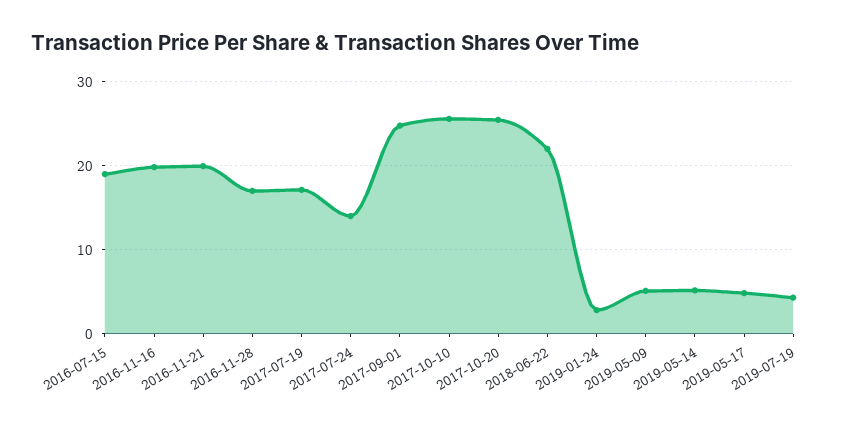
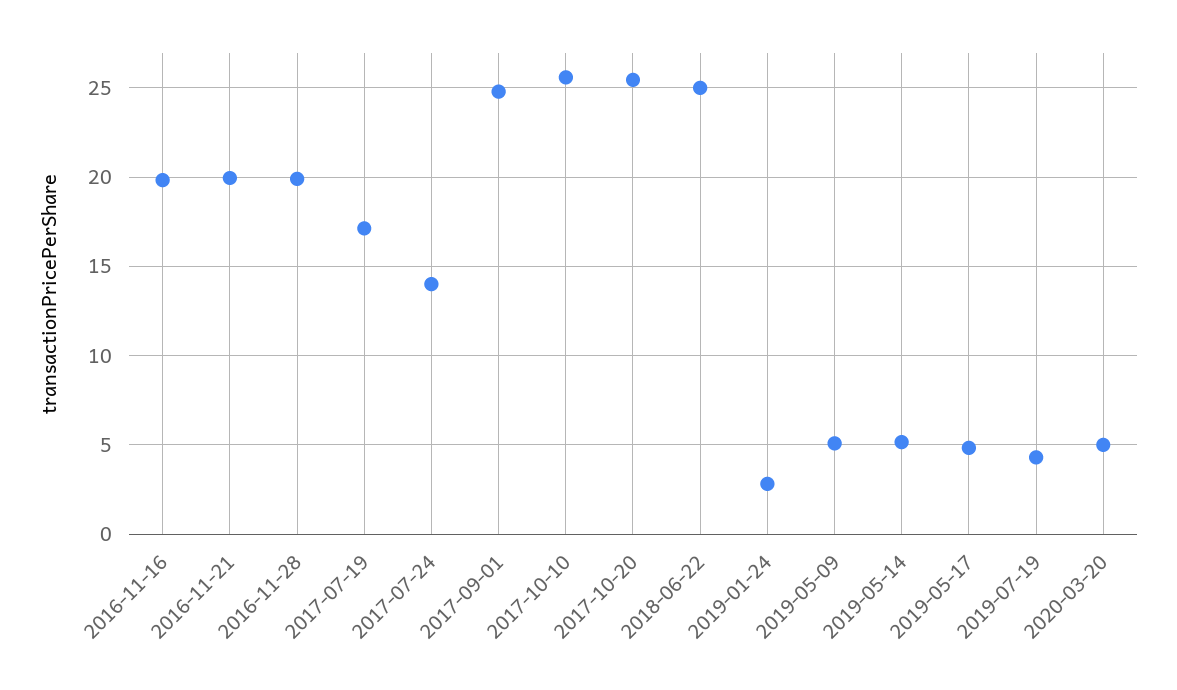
2016-07-15: 19 -> none
2016-11-28: 17 -> 20
2018-06-22: 22 -> 25
2020-03-20: none -> 5

